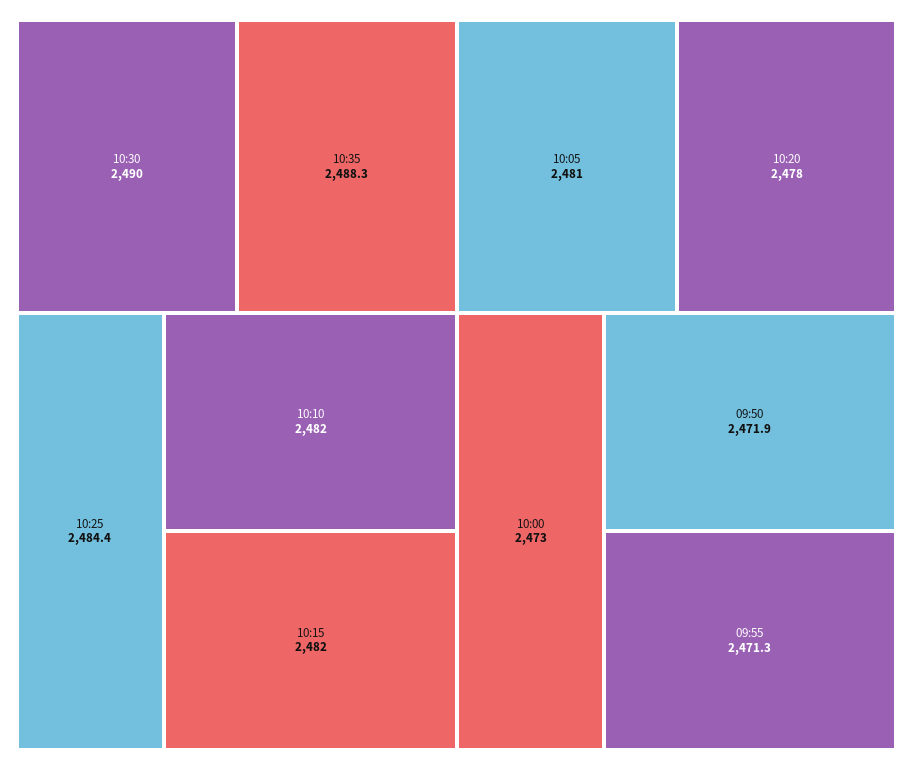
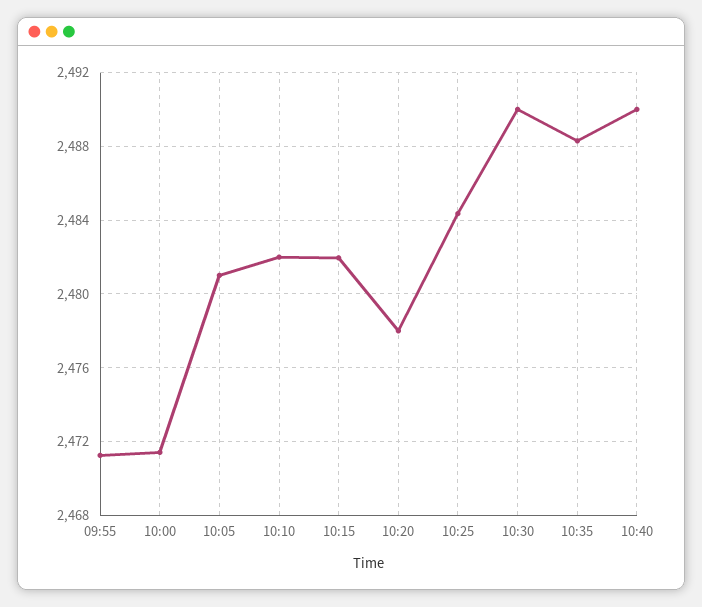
10:00: 2473 -> 2471.5
09:50: 2471.9 -> none
10:40: none -> 2490

